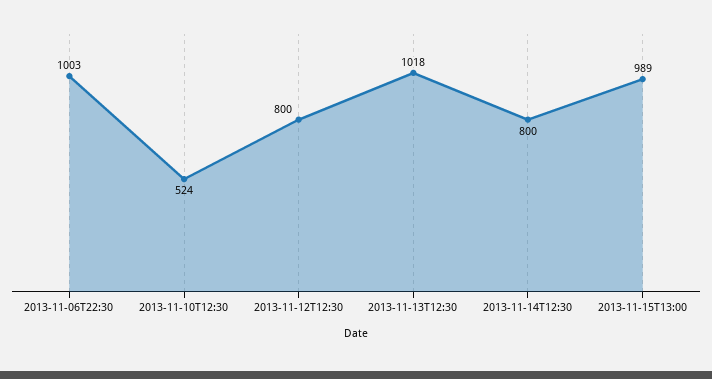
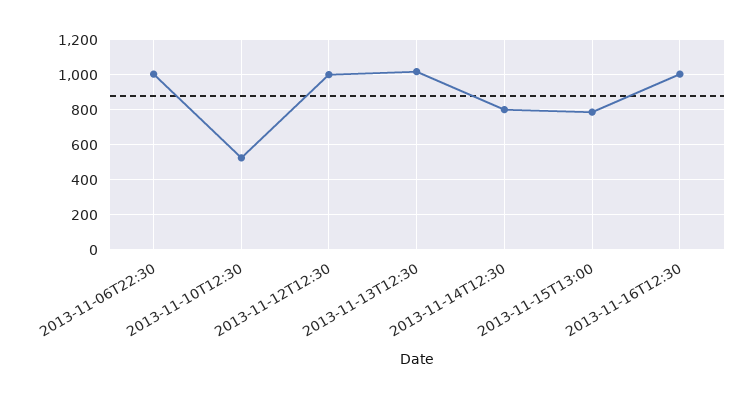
2013-11-12T12:30: 800 -> 1000
2013-11-15T13:00: 989 -> 800
2013-11-16T12:30: none -> 1000

